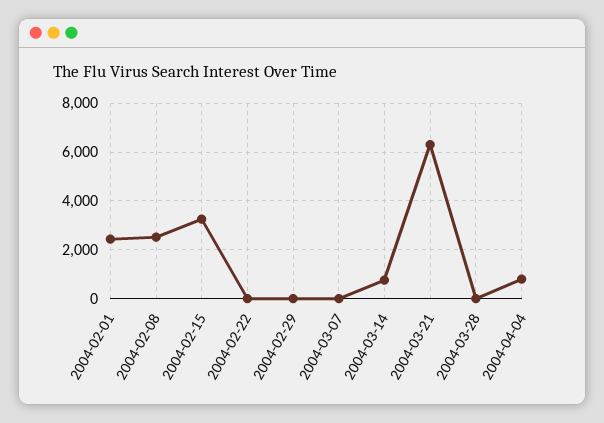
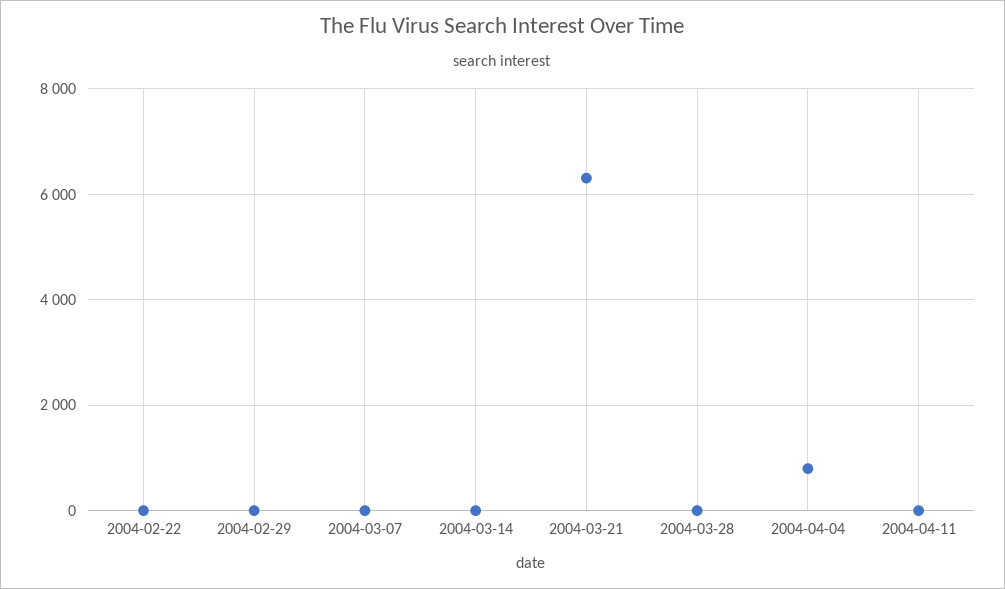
2004-02-01: 2500 -> none
2004-02-08: 2500 -> none
2004-02-15: 3250 -> none
2004-03-14: 750 -> 0
2004-04-11: none -> 0

